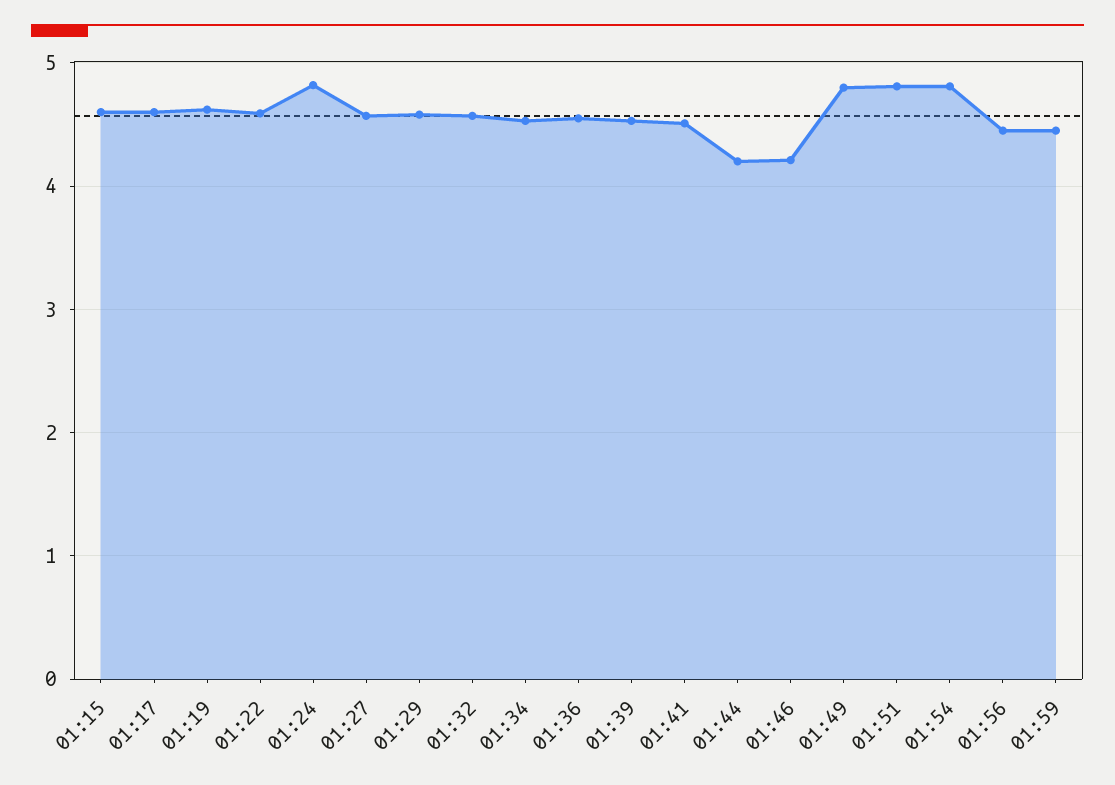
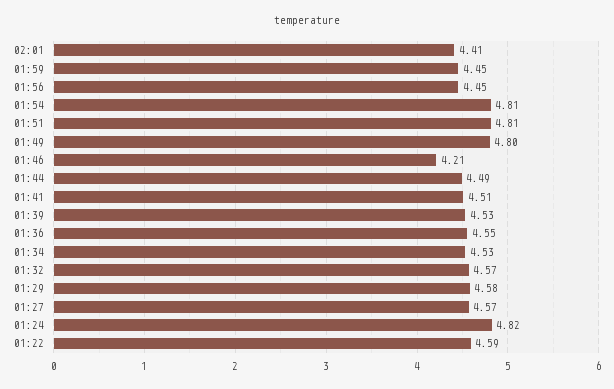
01:15: 4.6 -> none
01:17: 4.6 -> none
01:19: 4.6 -> none
01:44: 4.2 -> 4.49
02:01: none -> 4.41

